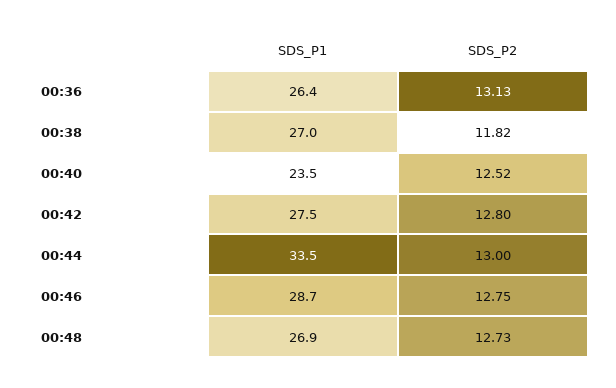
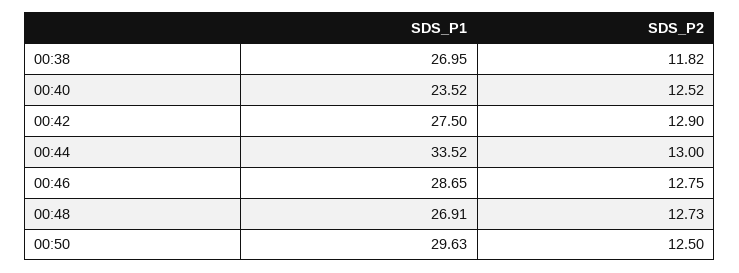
SDS_P1, 00:36: 26.4 -> none
SDS_P2, 00:36: 13.13 -> none
SDS_P2, 00:42: 12.8 -> 12.9
SDS_P1, 00:50: none -> 29.63
SDS_P2, 00:50: none -> 12.5

